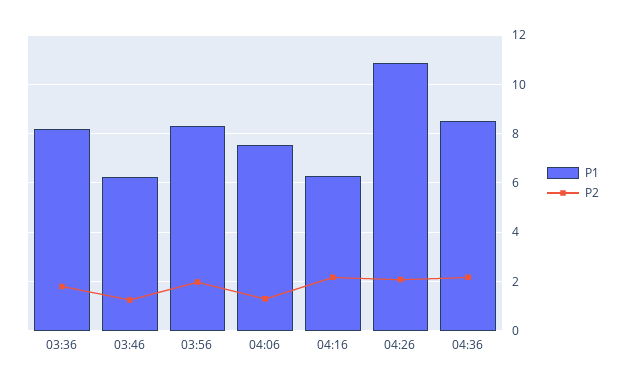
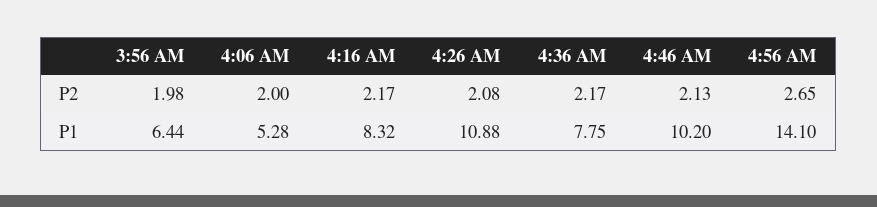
P1, 03:36: 8.25 -> none
P2, 03:36: 1.75 -> none
P1, 03:46: 6.25 -> none
P2, 03:46: 1.25 -> none
P1, 03:56: 8.25 -> 6.44
P1, 04:06: 7.5 -> 5.28
P2, 04:06: 1.25 -> 2
P1, 04:16: 6.25 -> 8.32
P1, 04:36: 8.5 -> 7.75
P2, 4:46 AM: none -> 2.13
P2, 4:56 AM: none -> 2.65
P1, 4:46 AM: none -> 10.2
P1, 4:56 AM: none -> 14.1

